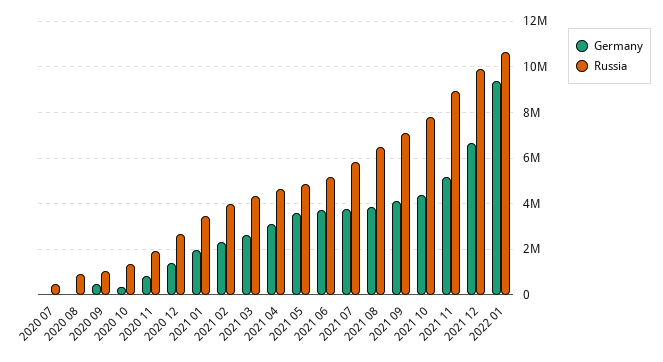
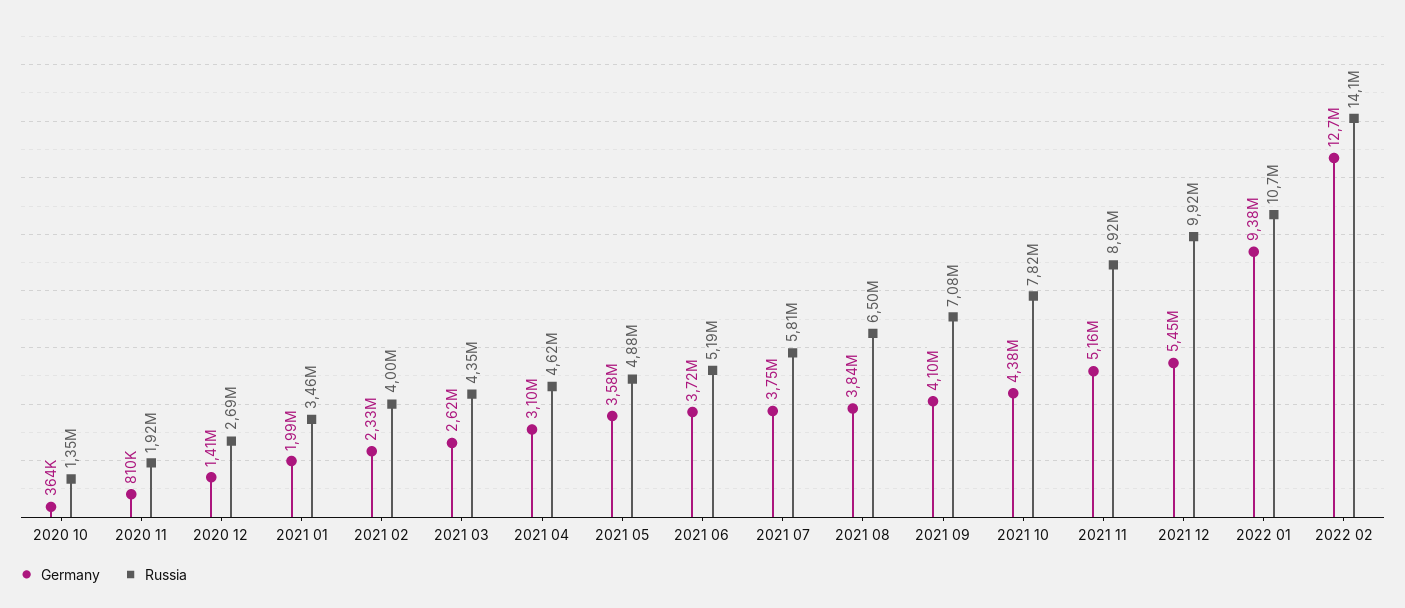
Germany, 2020 07: 0 -> none
Russia, 2020 07: 500000 -> none
Germany, 2020 08: 0 -> none
Russia, 2020 08: 1000000 -> none
Germany, 2020 09: 500000 -> none
Russia, 2020 09: 1000000 -> none
Germany, 2021 12: 6500000 -> 5450000
Germany, 2022 02: none -> 12700000
Russia, 2022 02: none -> 14100000

